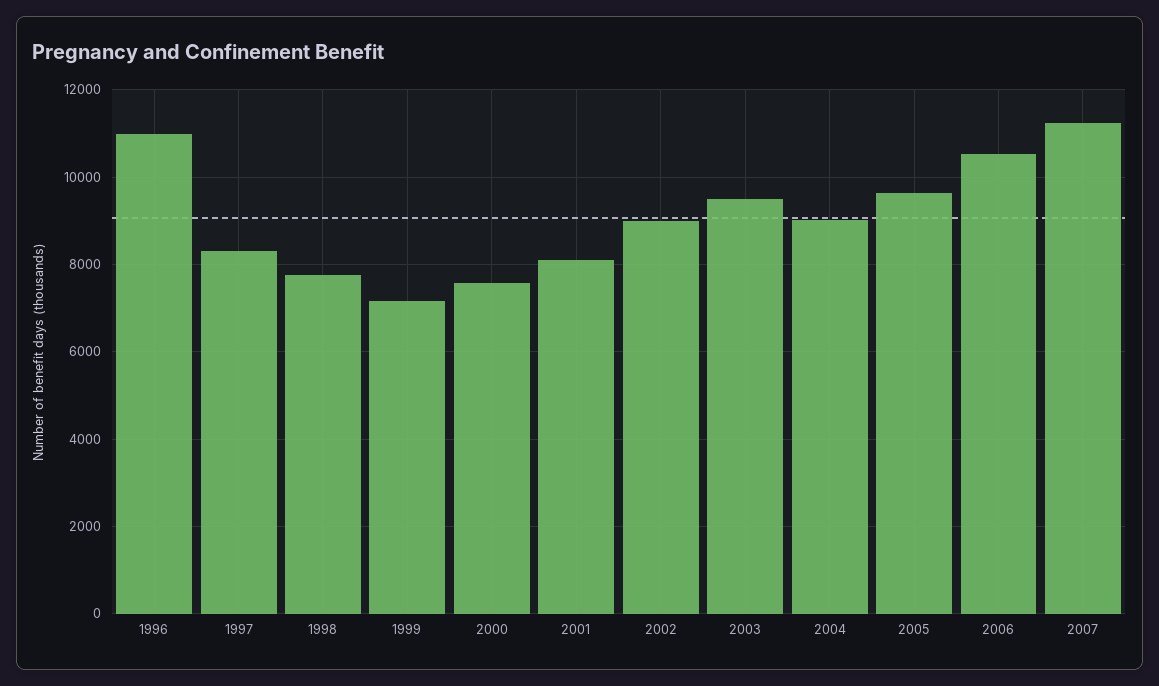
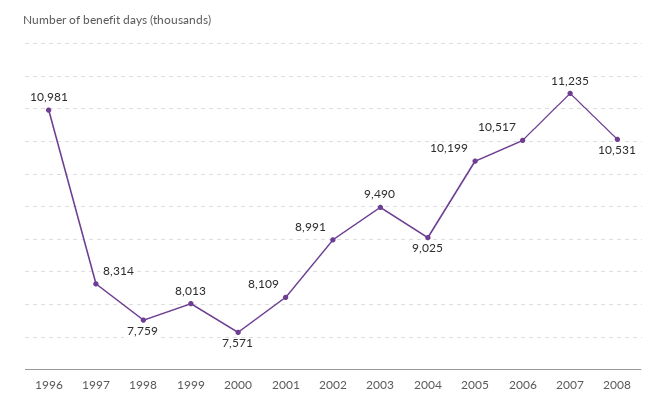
1999: 7200 -> 8013
2005: 9600 -> 10199
2008: none -> 10531

